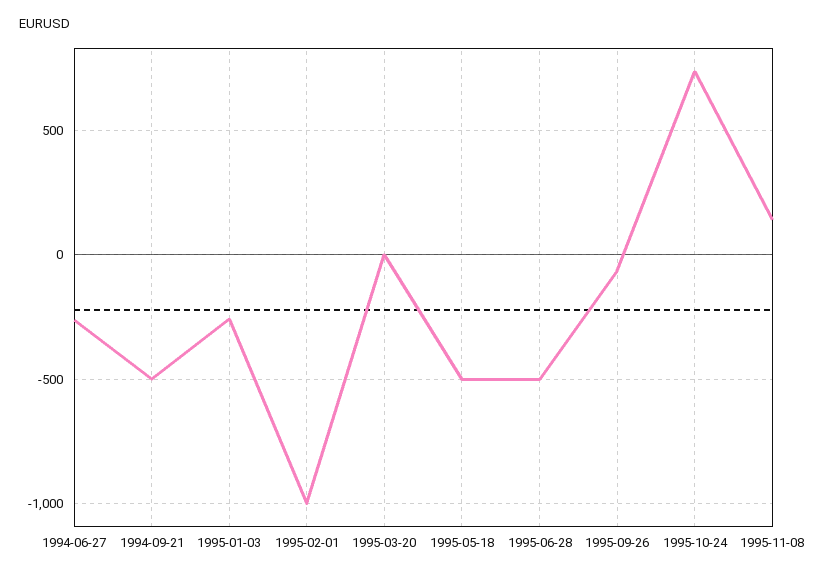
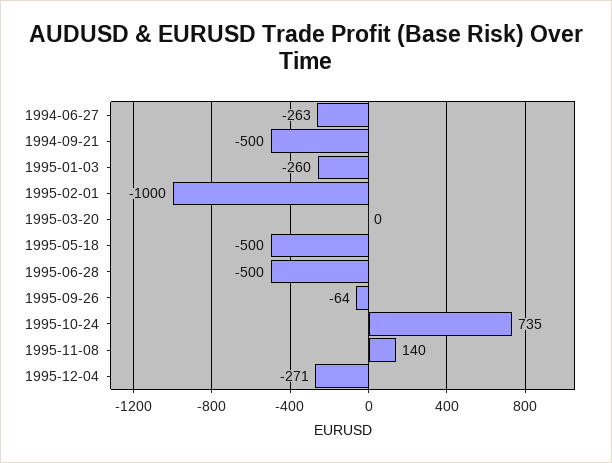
1995-12-04: none -> -271

